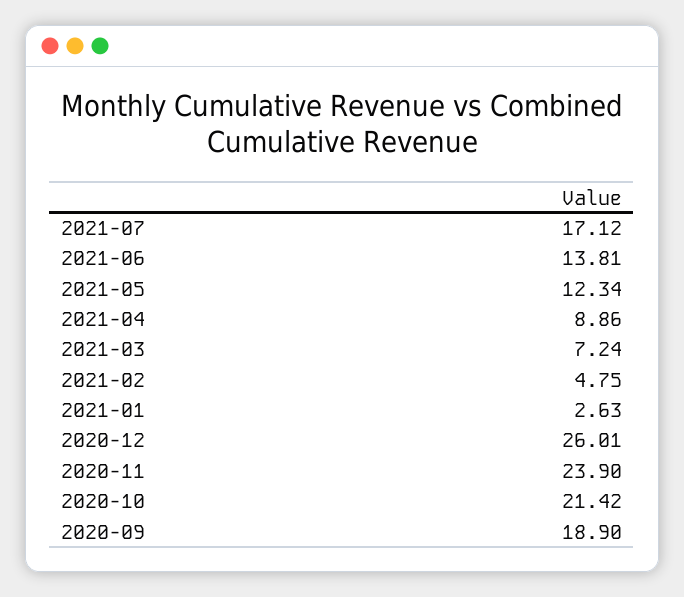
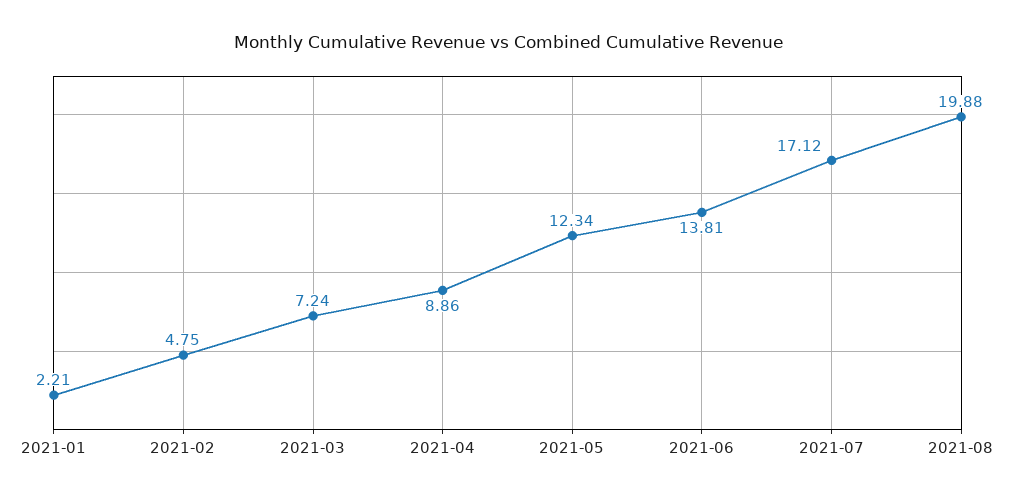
2021-01: 2.63 -> 2.21
2020-12: 26.01 -> none
2020-11: 23.9 -> none
2020-10: 21.42 -> none
2020-09: 18.9 -> none
2021-08: none -> 19.88

